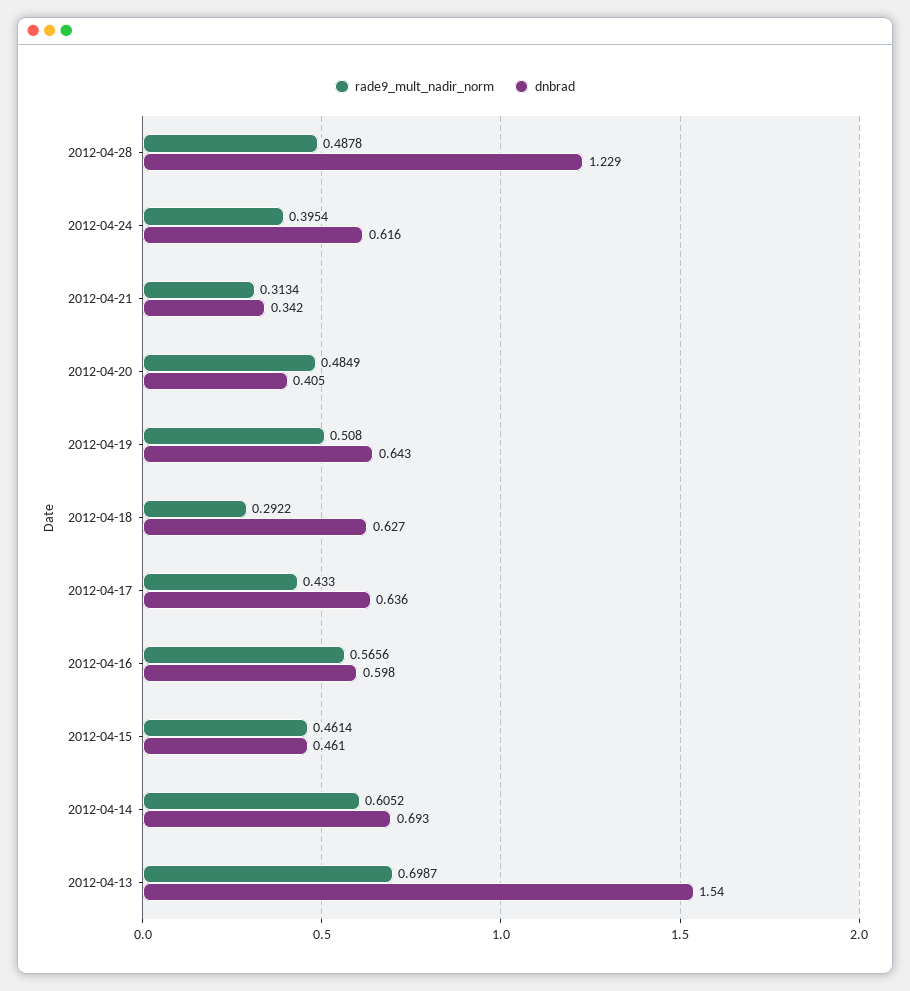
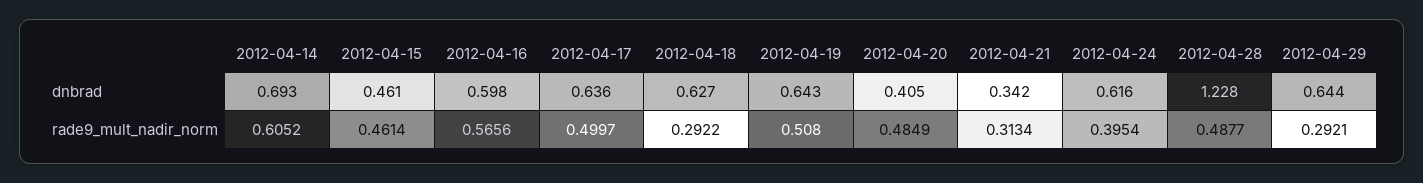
rade9_mult_nadir_norm, 2012-04-28: 0.4878 -> 0.4877
dnbrad, 2012-04-28: 1.229 -> 1.228
rade9_mult_nadir_norm, 2012-04-17: 0.433 -> 0.4997
rade9_mult_nadir_norm, 2012-04-13: 0.6987 -> none
dnbrad, 2012-04-13: 1.54 -> none
dnbrad, 2012-04-29: none -> 0.644
rade9_mult_nadir_norm, 2012-04-29: none -> 0.2921

